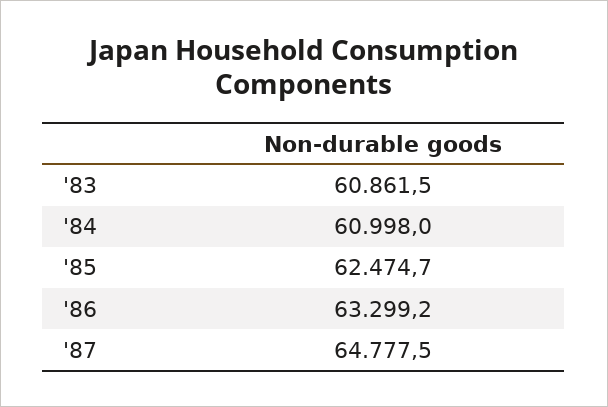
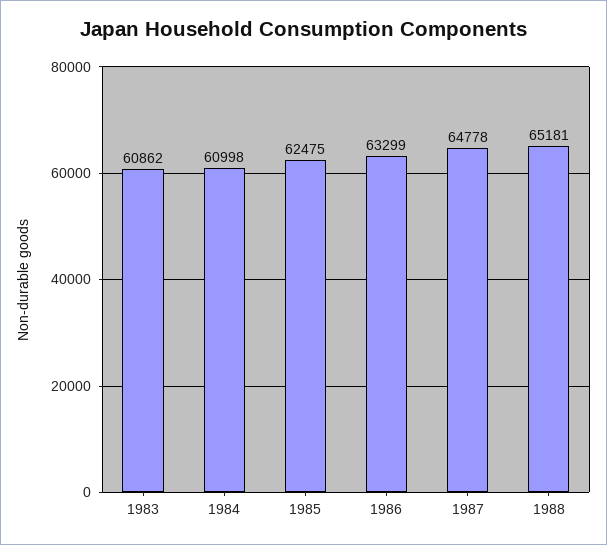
1988: none -> 65181

